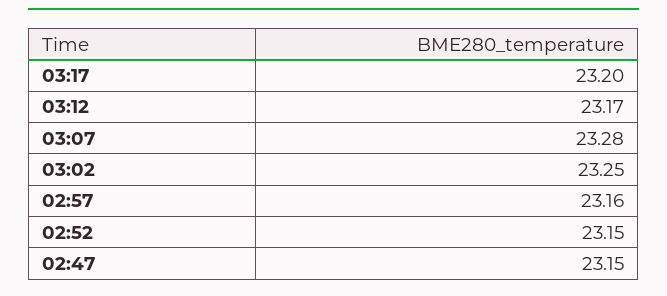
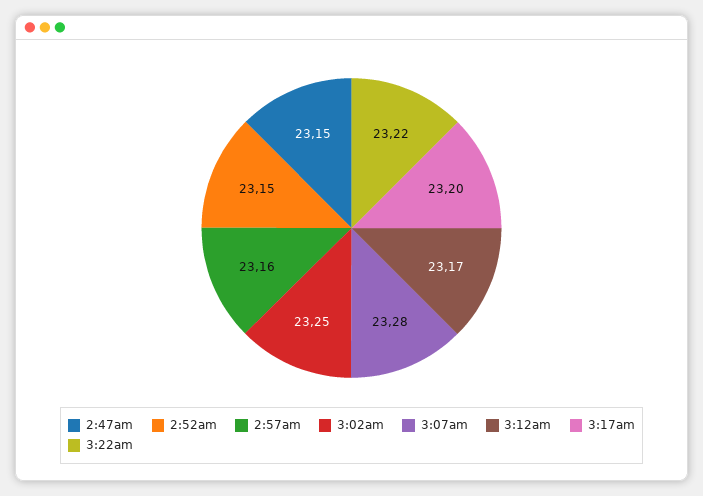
3:22am: none -> 23.22

